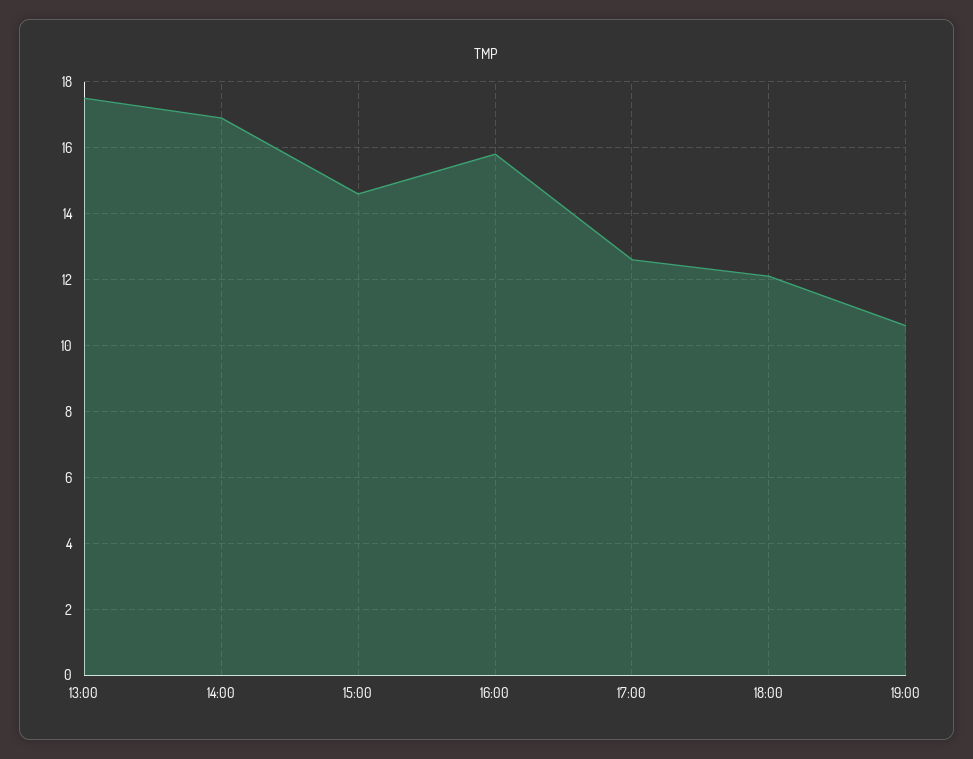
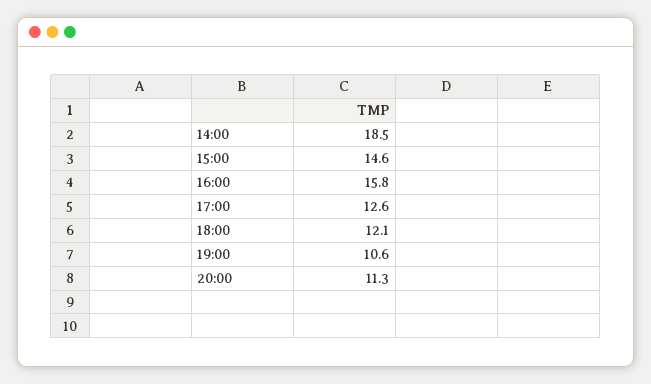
13:00: 17.5 -> none
14:00: 17 -> 18.5
20:00: none -> 11.3

